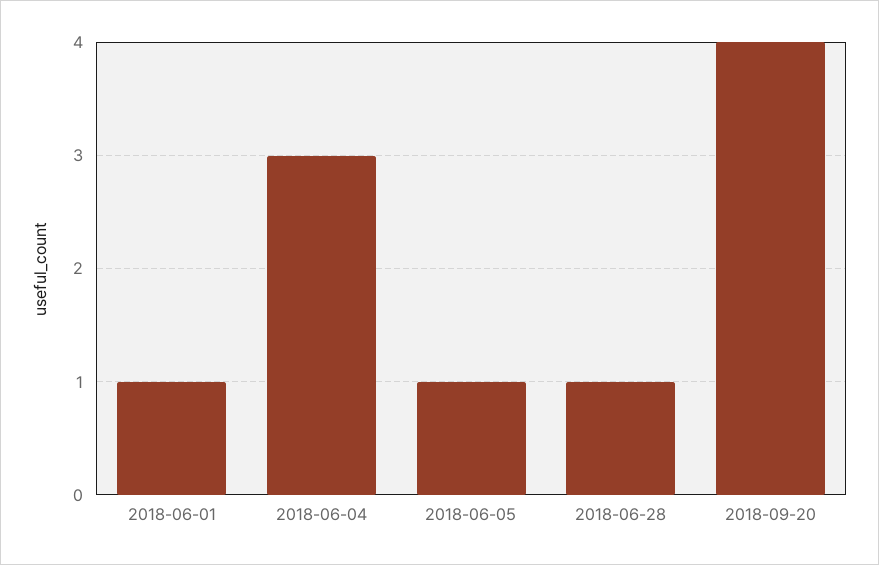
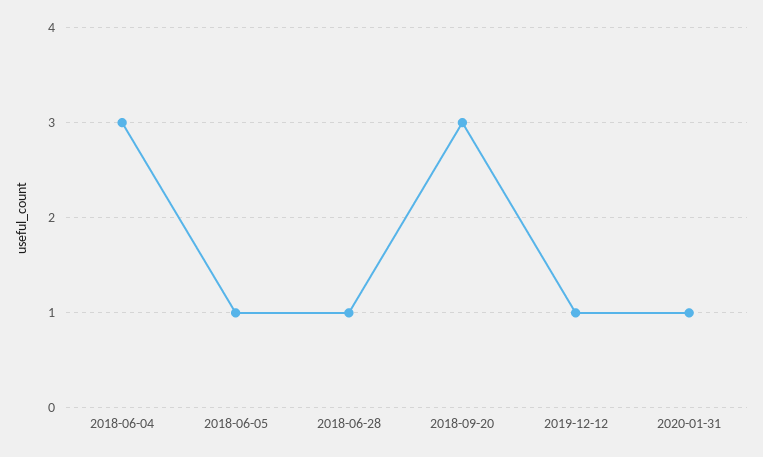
2018-06-01: 1 -> none
2018-09-20: 4 -> 3
2019-12-12: none -> 1
2020-01-31: none -> 1

